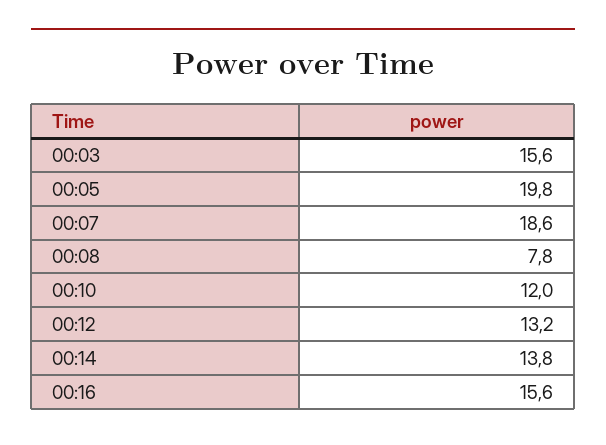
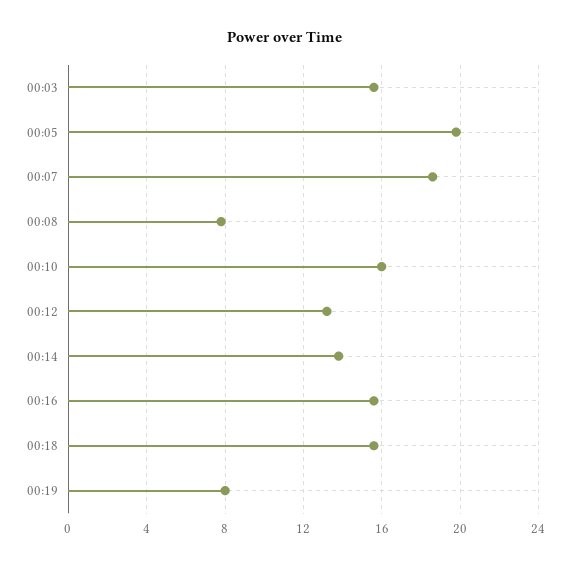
00:10: 12 -> 16
00:18: none -> 15.5
00:19: none -> 8

